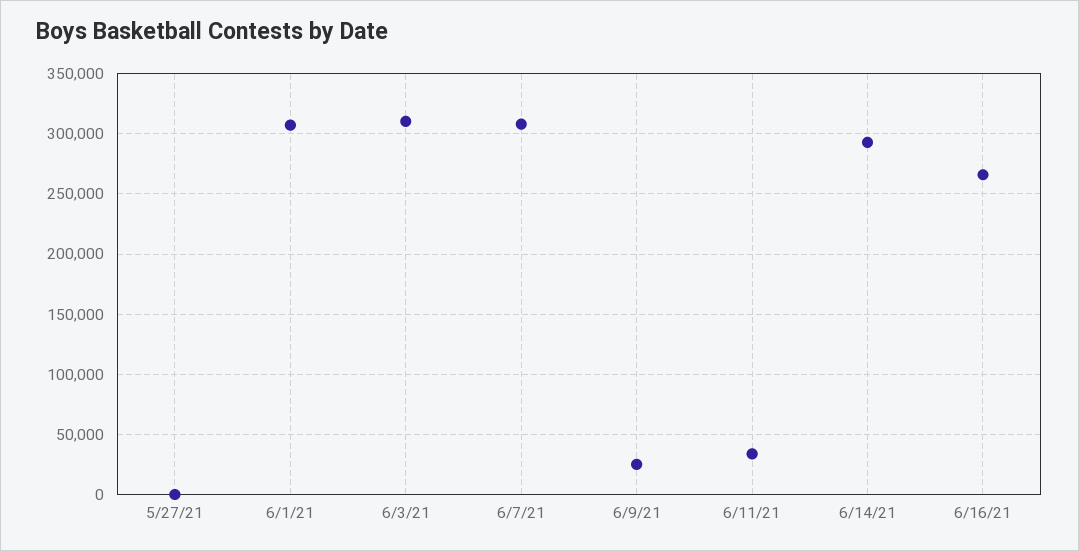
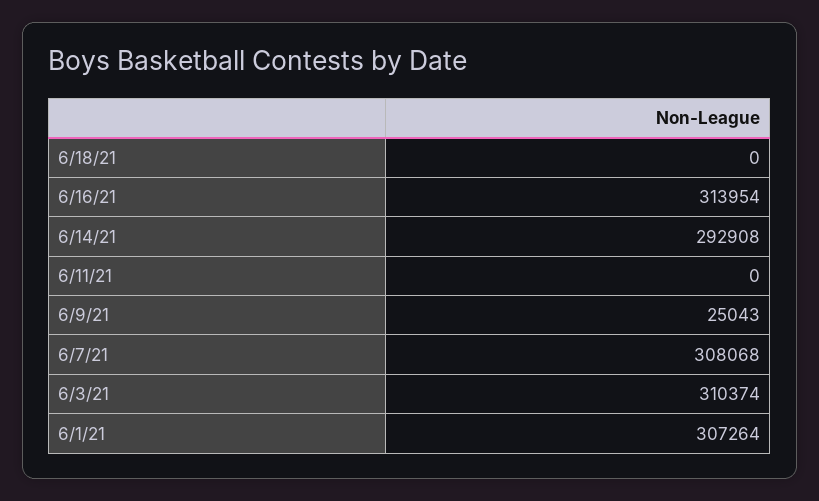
5/27/21: 0 -> none
6/11/21: 35000 -> 0
6/16/21: 265000 -> 313954
6/18/21: none -> 0

